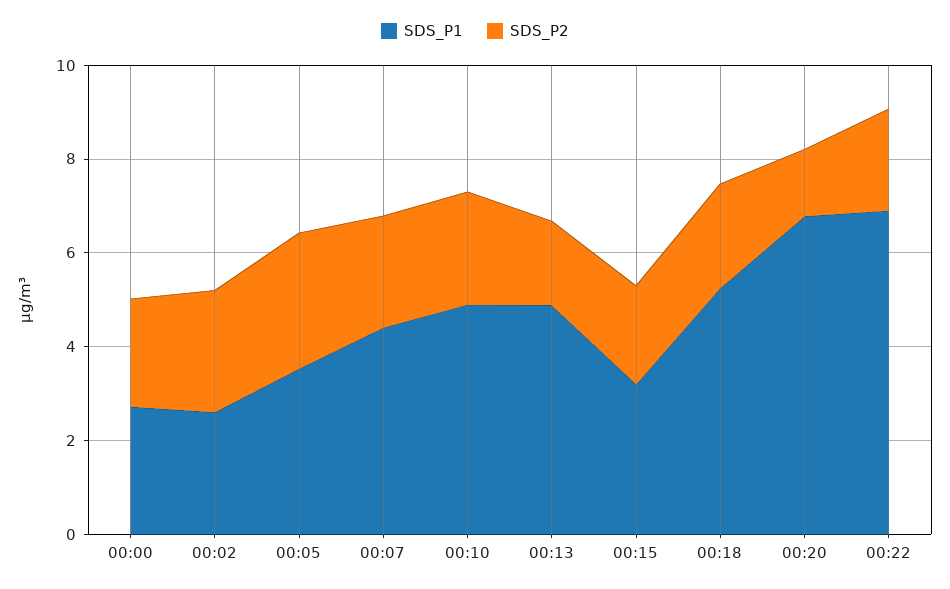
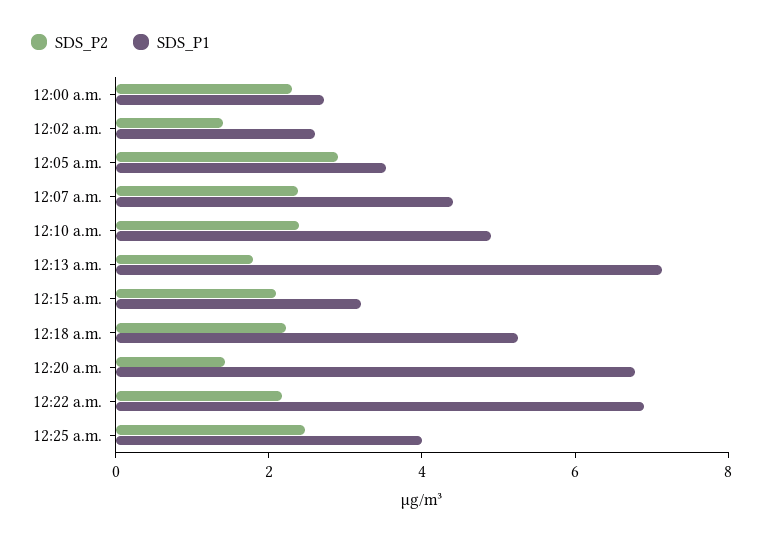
SDS_P2, 00:02: 2.5 -> 1.5
SDS_P1, 00:13: 5 -> 7
SDS_P2, 12:25 a.m.: none -> 2.5
SDS_P1, 12:25 a.m.: none -> 4

